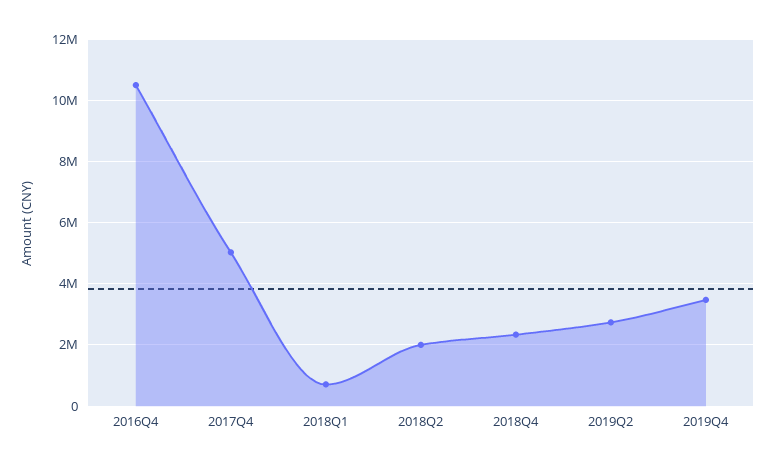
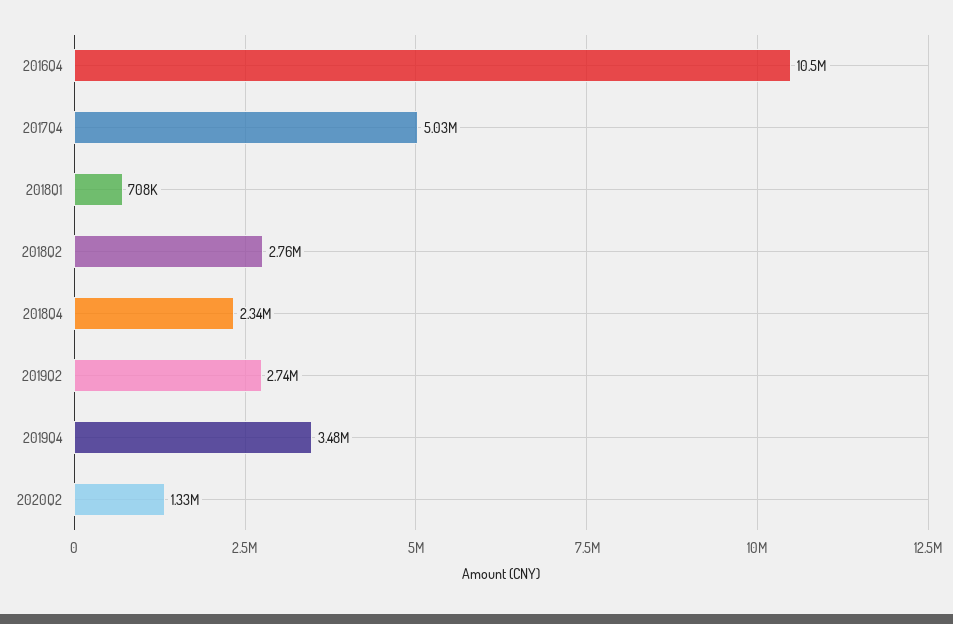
2018Q2: 2000000 -> 2760000
2020Q2: none -> 1330000

